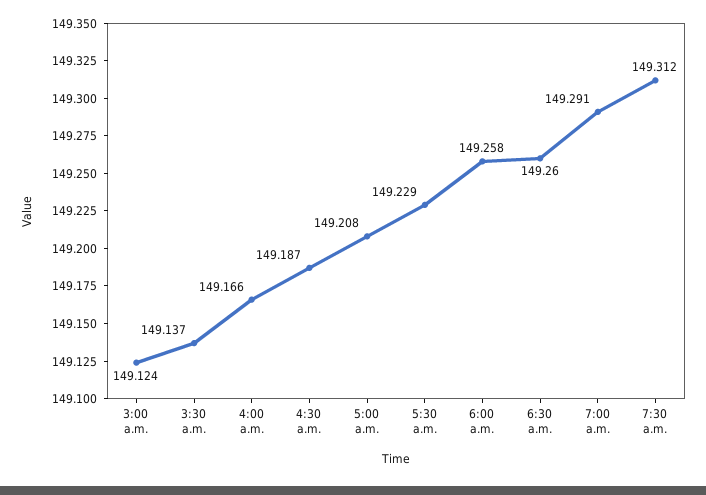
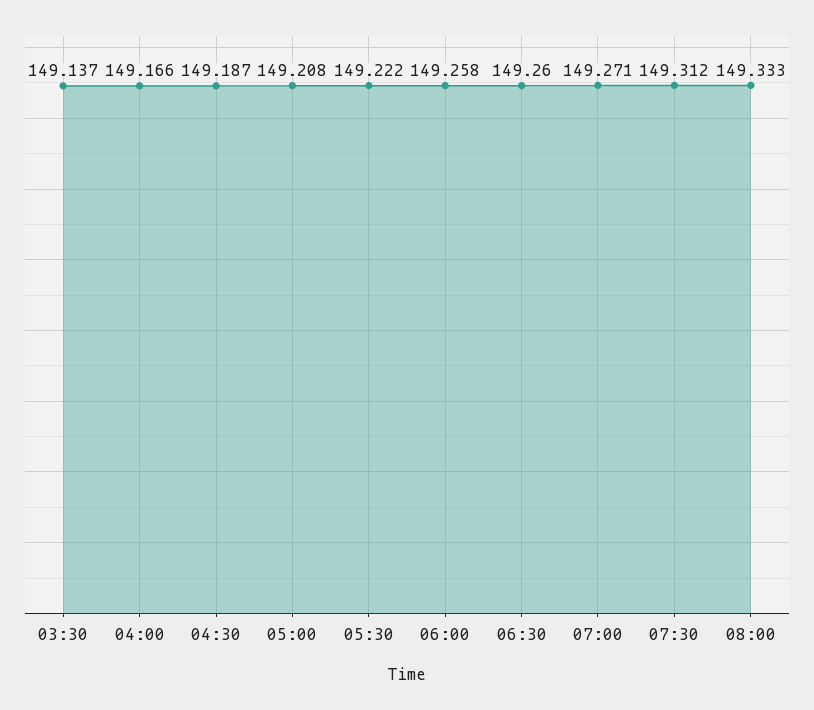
3:00 a.m.: 149.124 -> none
5:30 a.m.: 149.229 -> 149.222
7:00 a.m.: 149.291 -> 149.271
08:00: none -> 149.333

